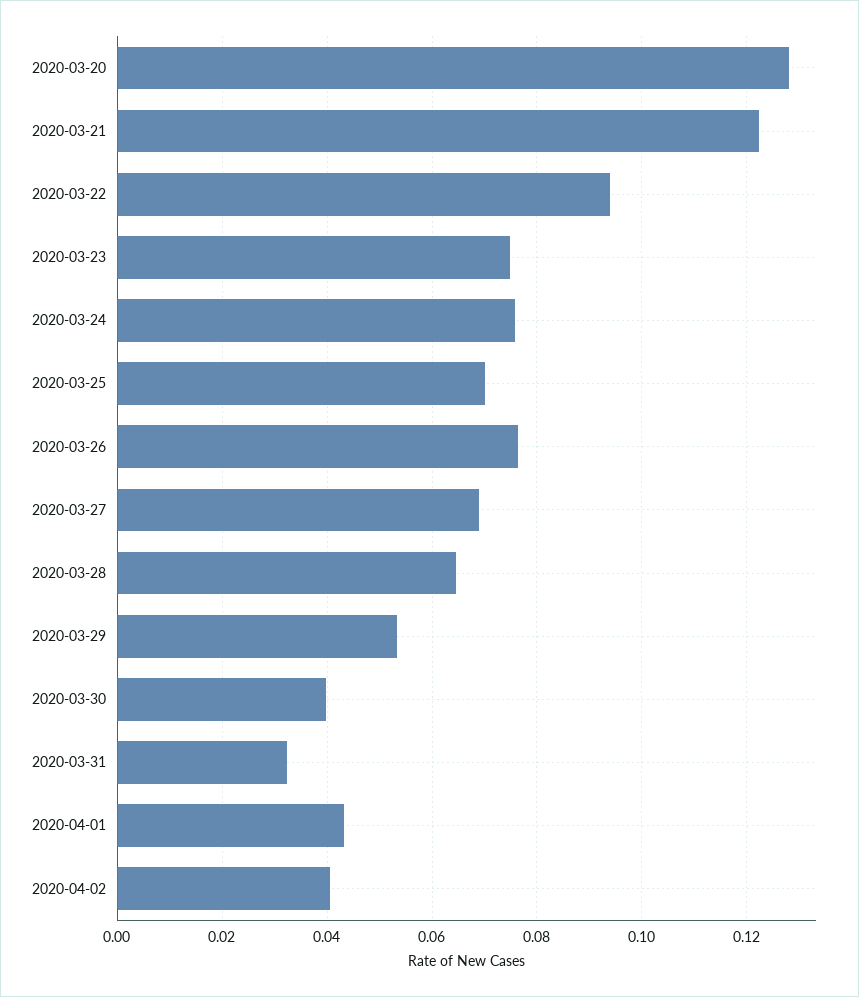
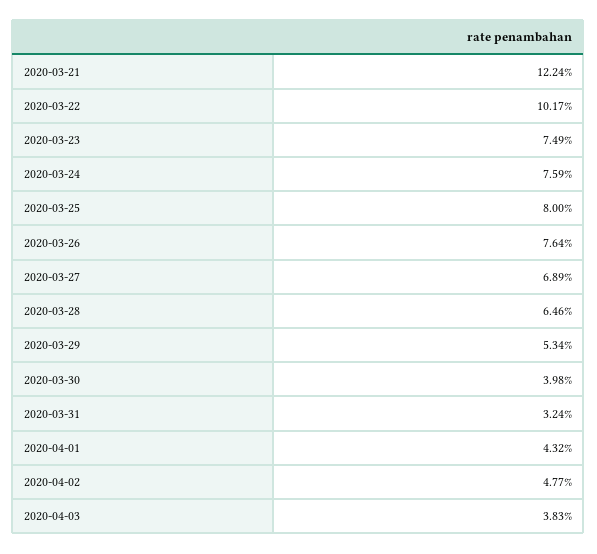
2020-03-20: 0.128 -> none
2020-03-22: 0.094 -> 0.1017
2020-03-25: 0.07 -> 0.08
2020-04-02: 0.04 -> 0.0477
2020-04-03: none -> 0.0383

